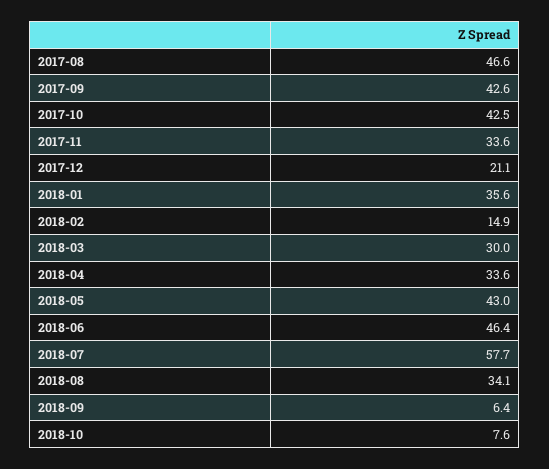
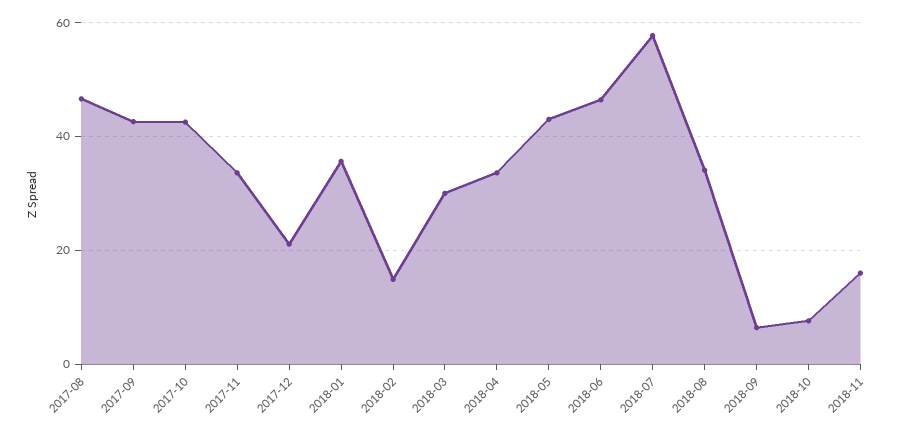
2018-11: none -> 16

